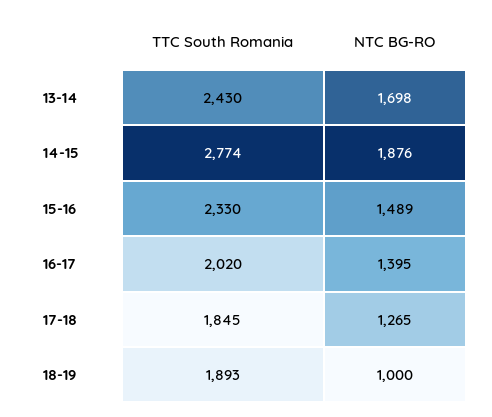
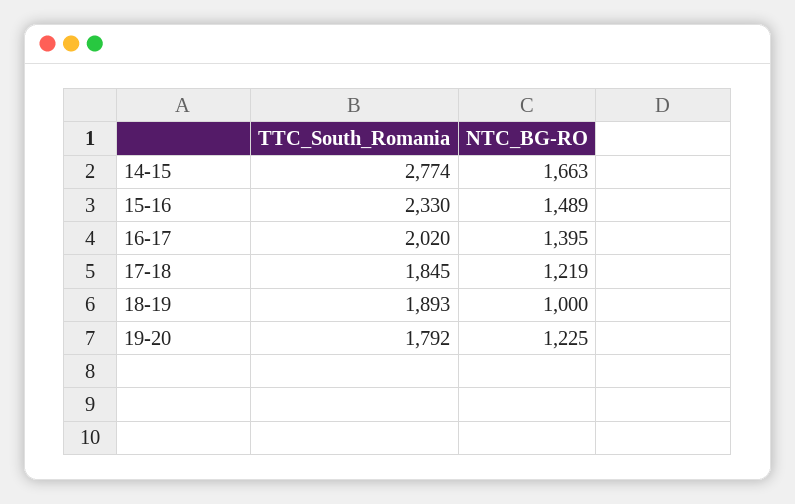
TTC South Romania, 13-14: 2430 -> none
NTC BG-RO, 13-14: 1698 -> none
NTC BG-RO, 14-15: 1876 -> 1663
NTC BG-RO, 17-18: 1265 -> 1219
TTC South Romania, 19-20: none -> 1792
NTC BG-RO, 19-20: none -> 1225

